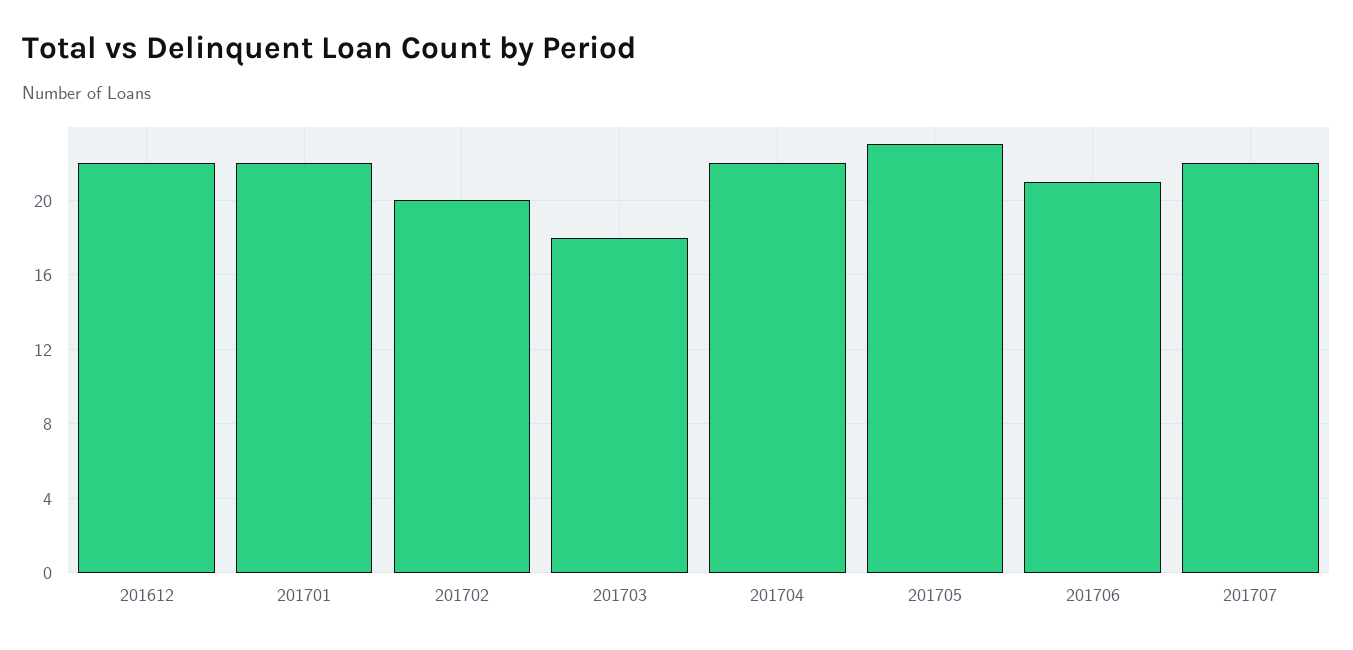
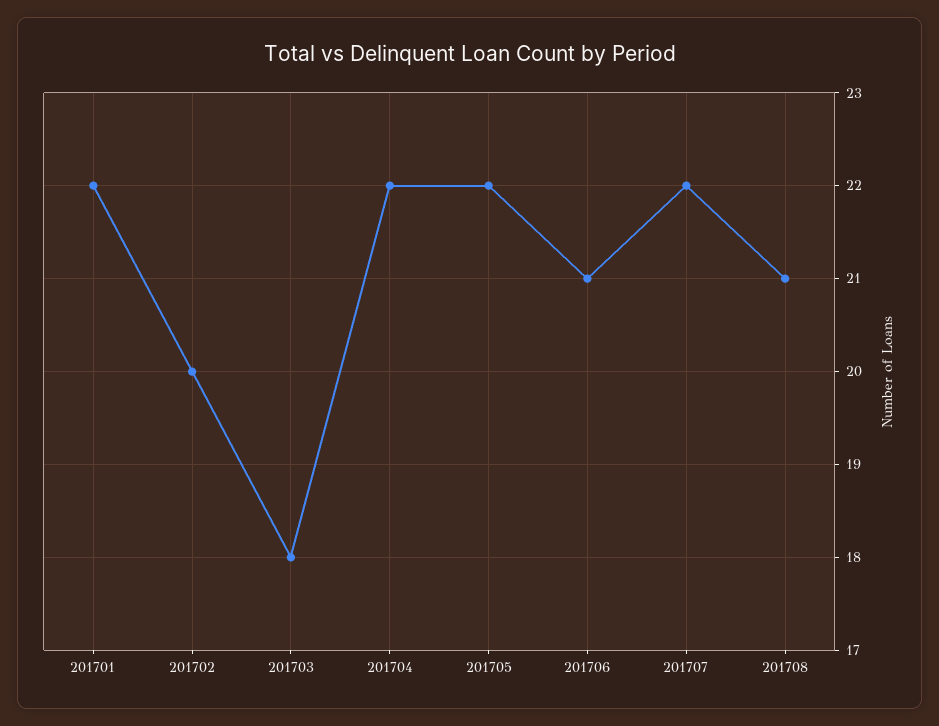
201612: 22 -> none
201705: 23 -> 22
201708: none -> 21

